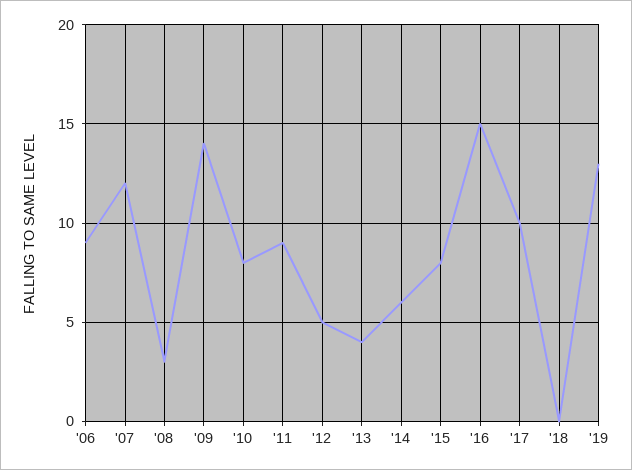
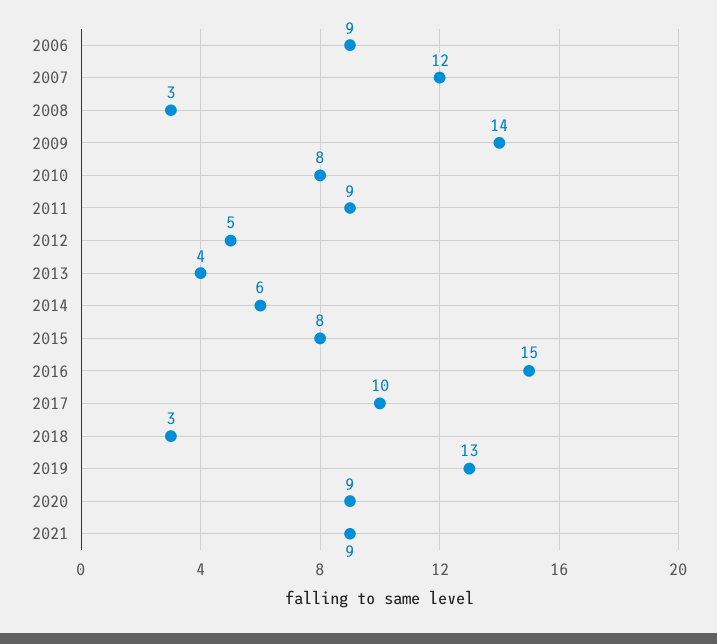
'18: 0 -> 3
2020: none -> 9
2021: none -> 9

